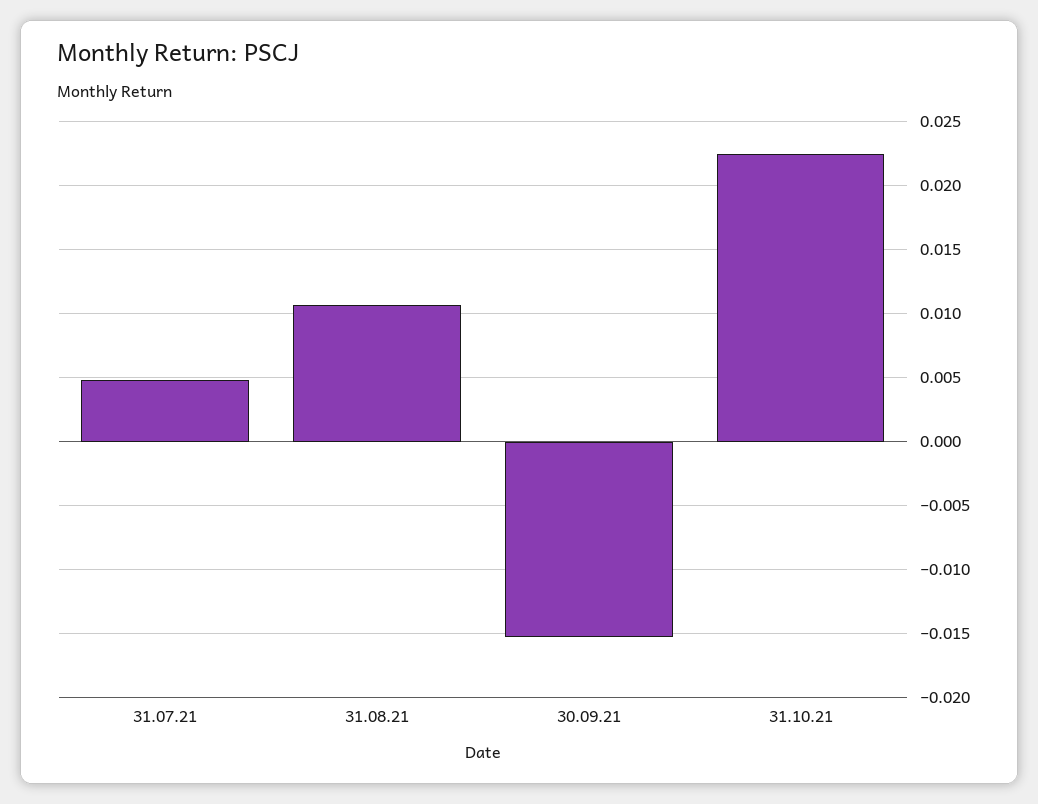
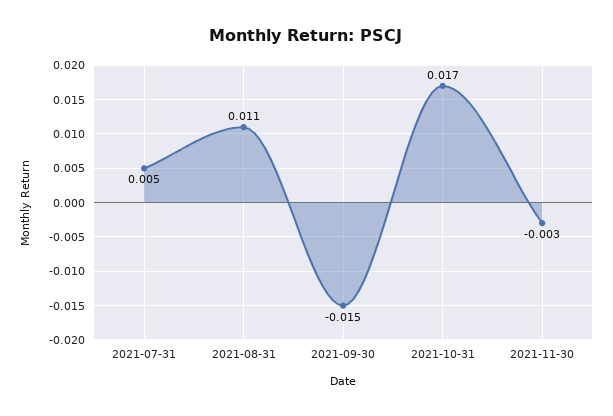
31.10.21: 0.0225 -> 0.017
2021-11-30: none -> -0.003

